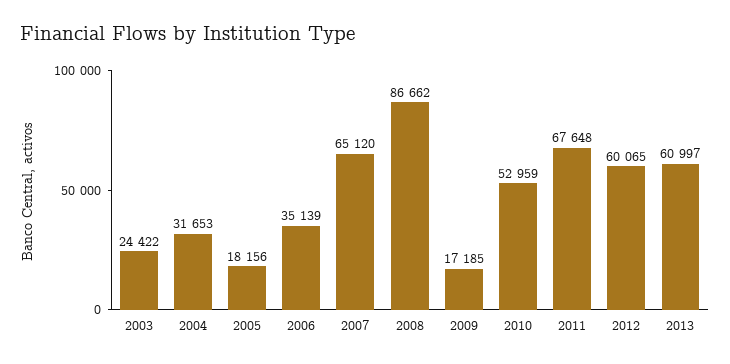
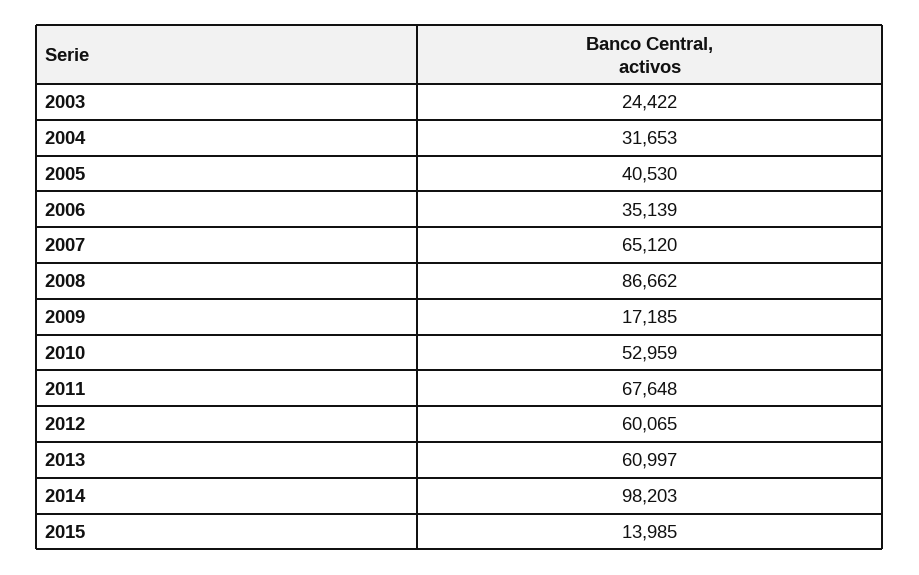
2005: 18156 -> 40530
2014: none -> 98203
2015: none -> 13985

